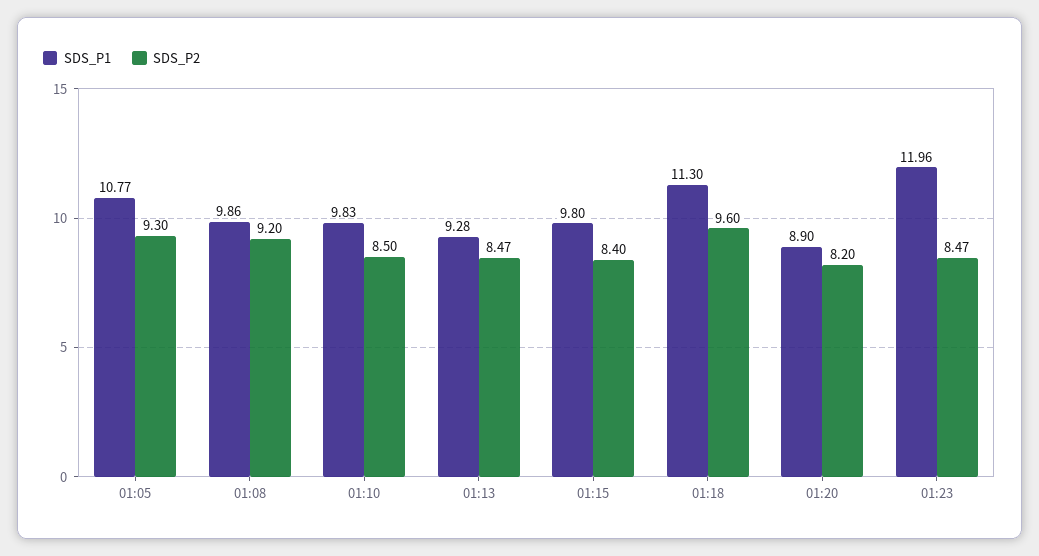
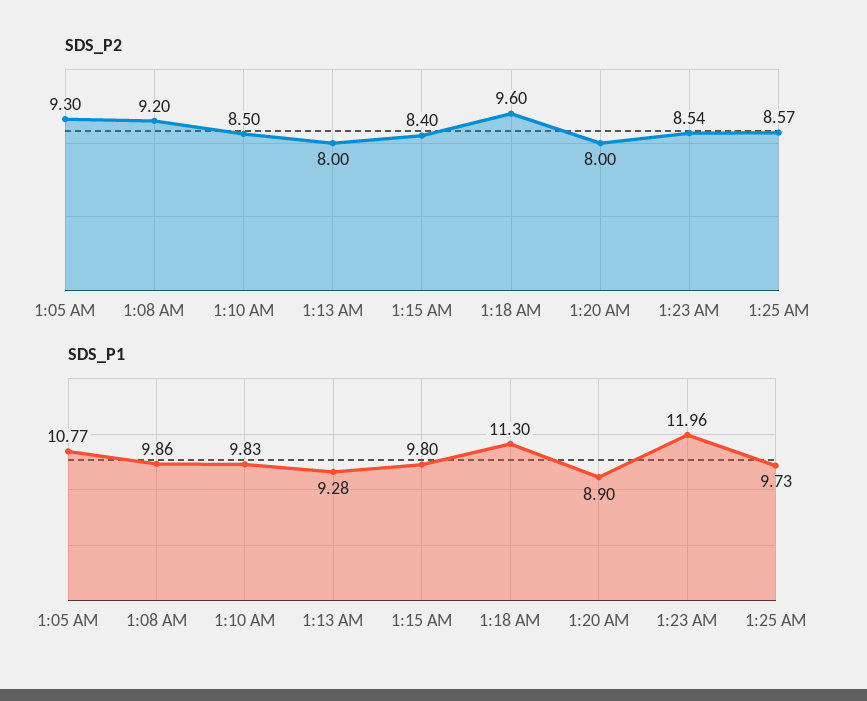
SDS_P2, 01:13: 8.47 -> 8
SDS_P2, 01:20: 8.2 -> 8
SDS_P2, 01:23: 8.47 -> 8.54
SDS_P2, 1:25 AM: none -> 8.57
SDS_P1, 1:25 AM: none -> 9.73

